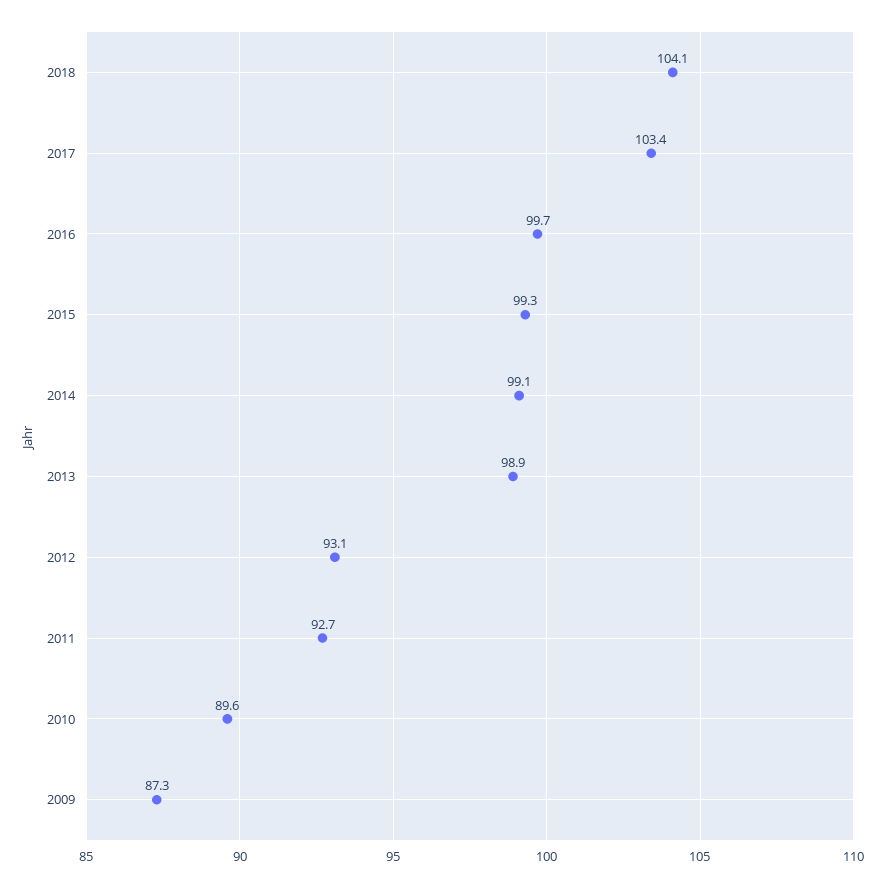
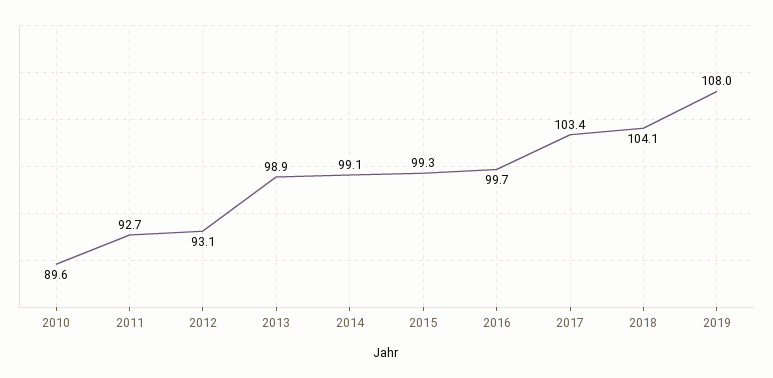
2009: 87.3 -> none
2019: none -> 108

